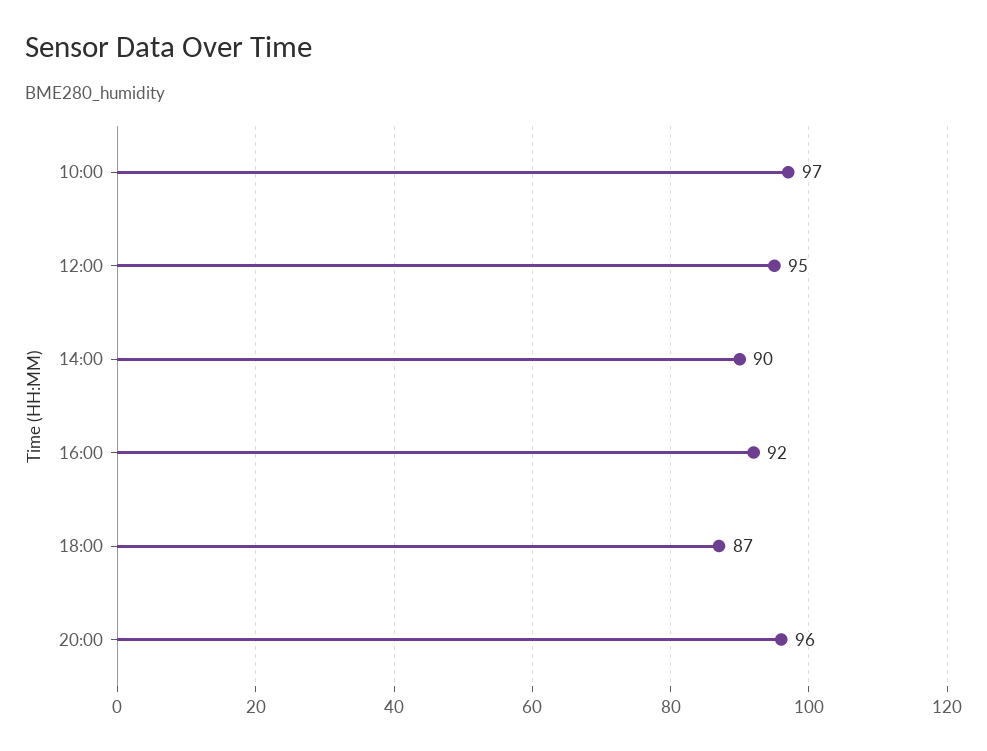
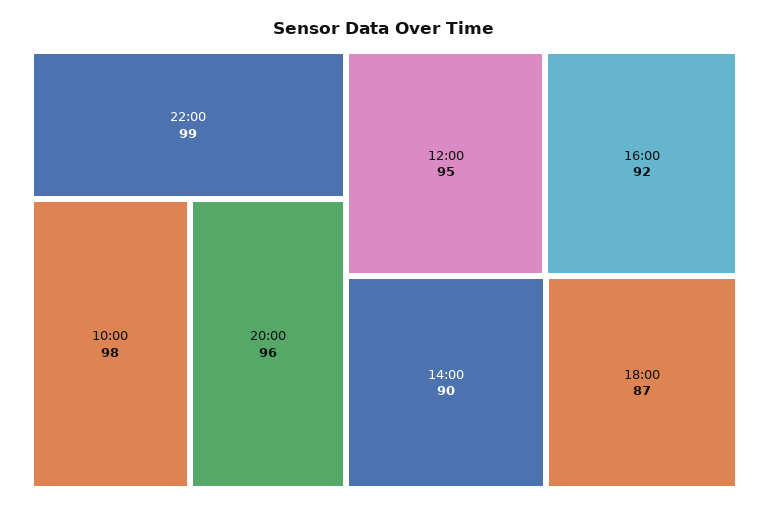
10:00: 97 -> 98
22:00: none -> 99

